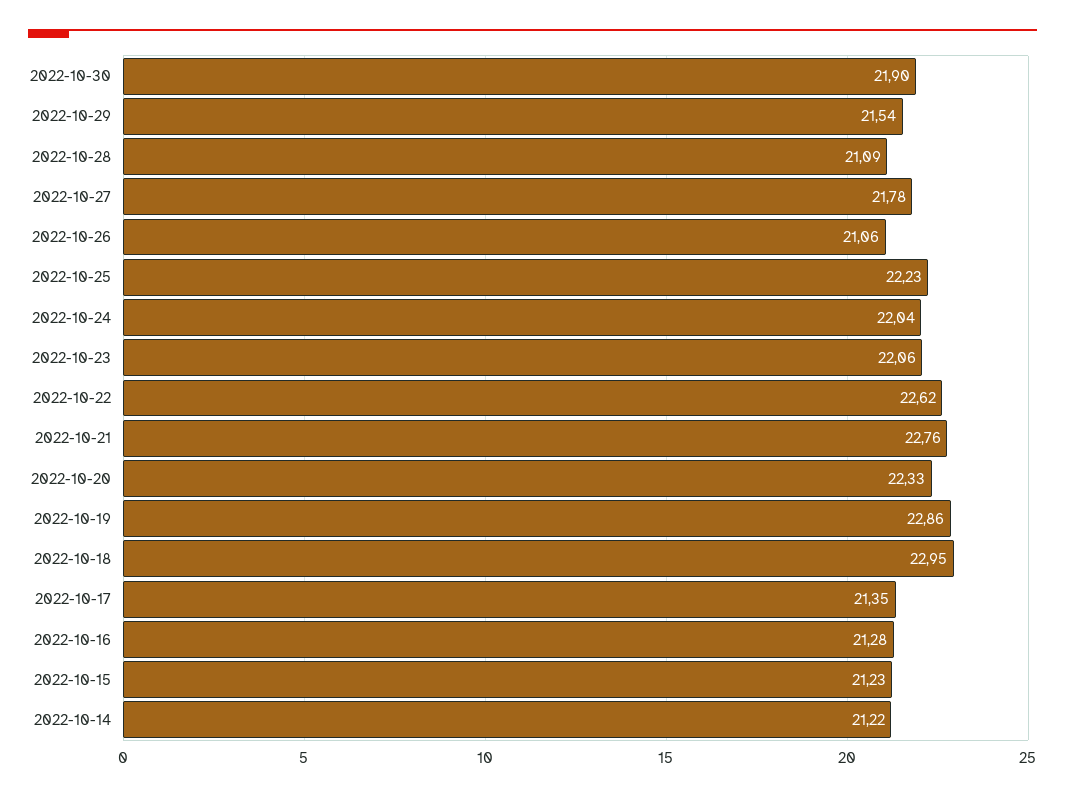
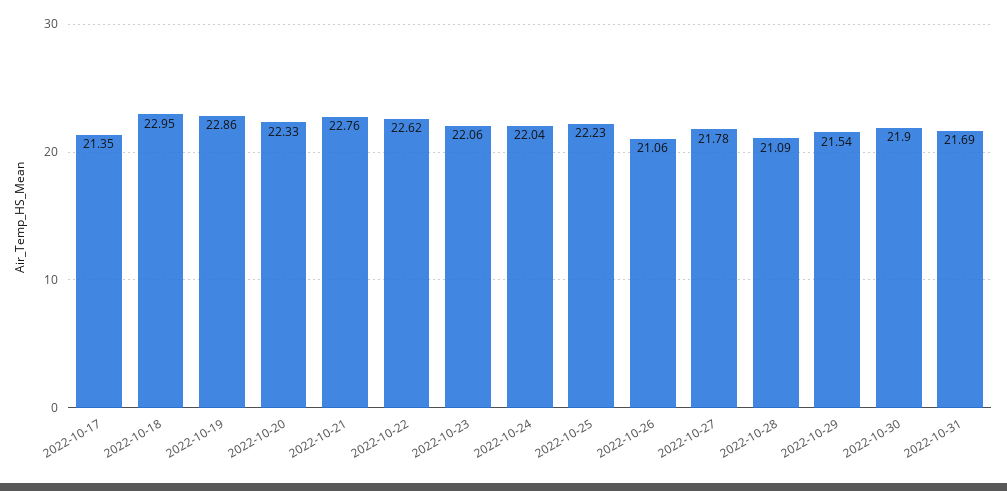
2022-10-16: 21.28 -> none
2022-10-15: 21.23 -> none
2022-10-14: 21.22 -> none
2022-10-31: none -> 21.69

